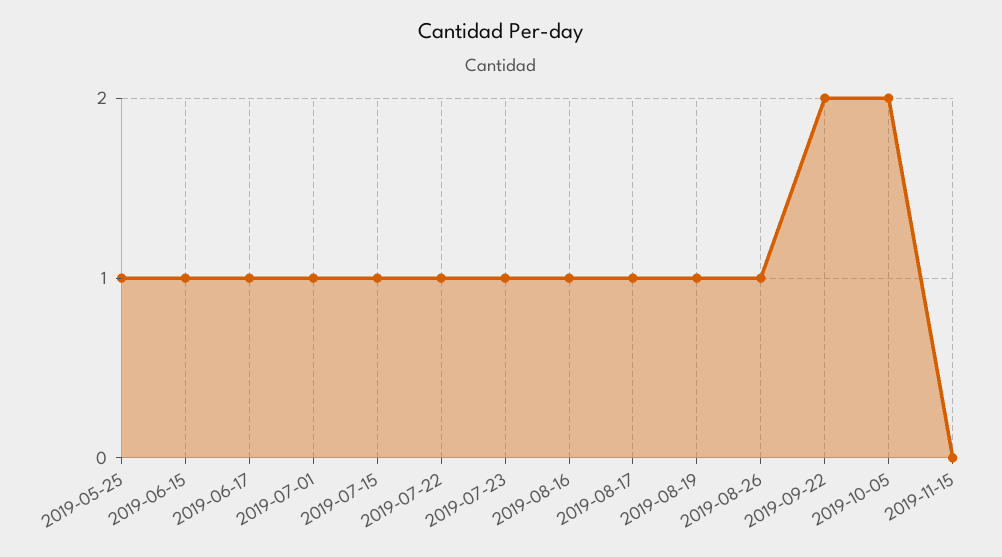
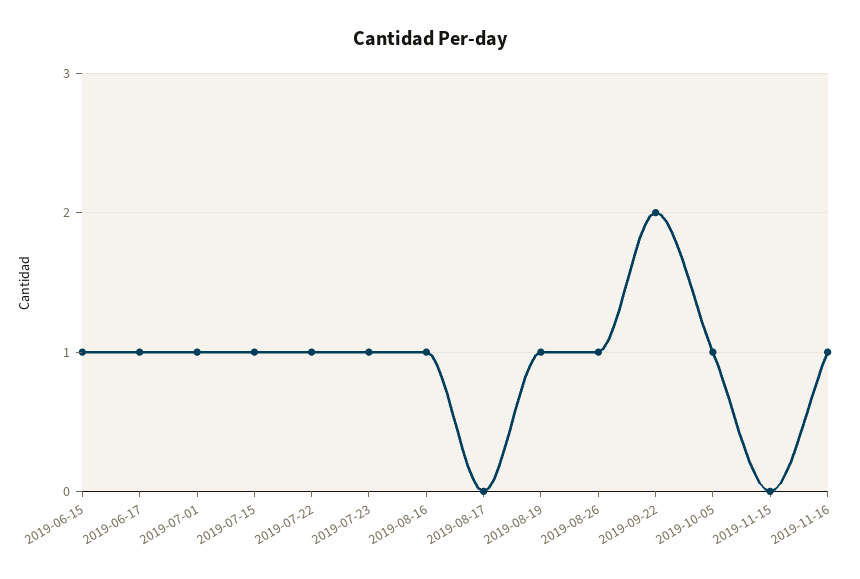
2019-05-25: 1 -> none
2019-08-17: 1 -> 0
2019-10-05: 2 -> 1
2019-11-16: none -> 1

